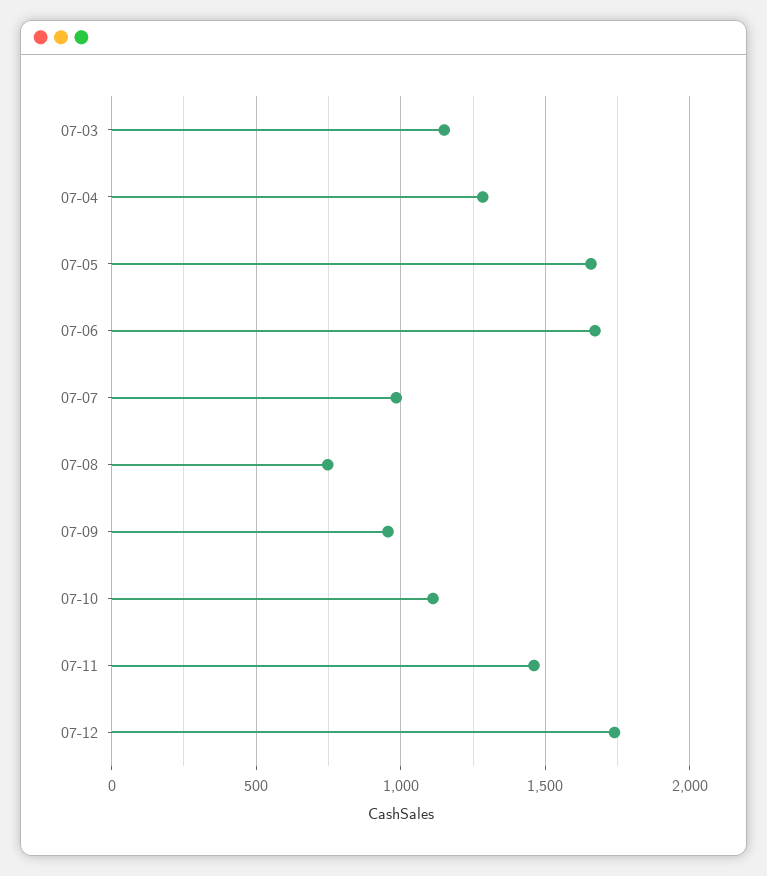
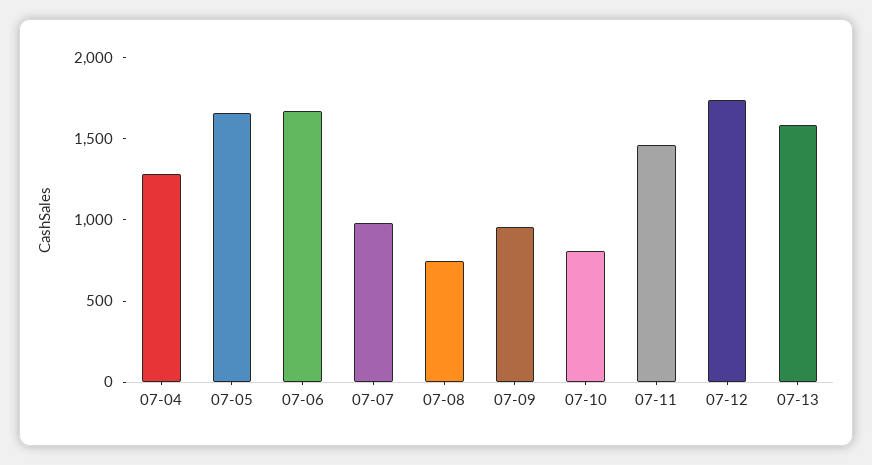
07-03: 1150 -> none
07-10: 1100 -> 800
07-13: none -> 1600

